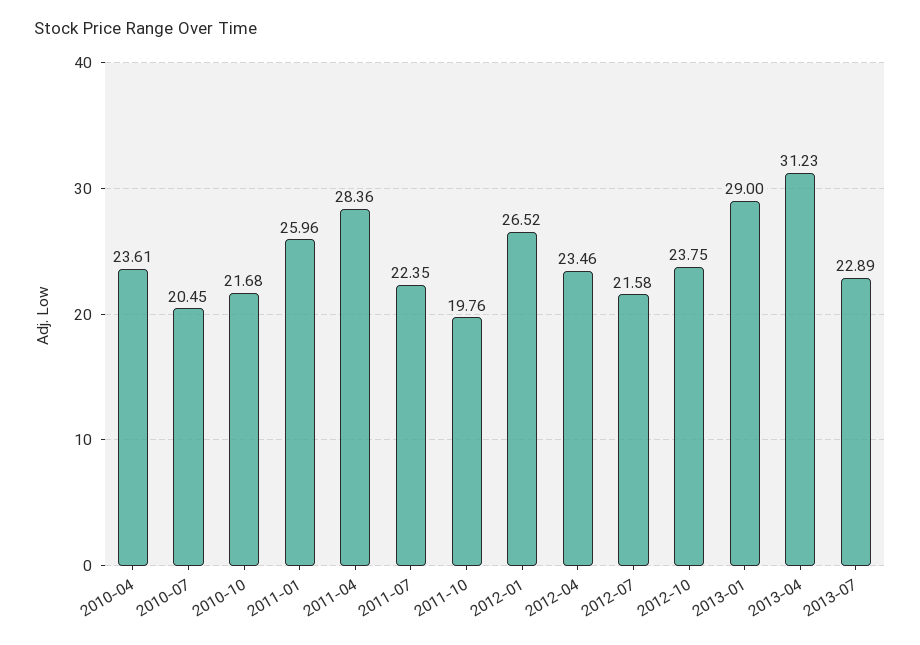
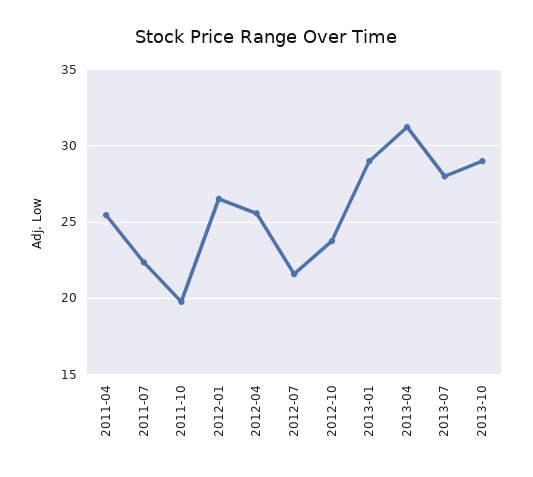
2010-04: 23.61 -> none
2010-07: 20.45 -> none
2010-10: 21.68 -> none
2011-01: 25.96 -> none
2011-04: 28.36 -> 25.5
2012-04: 23.46 -> 25.5
2013-07: 22.89 -> 28
2013-10: none -> 29

